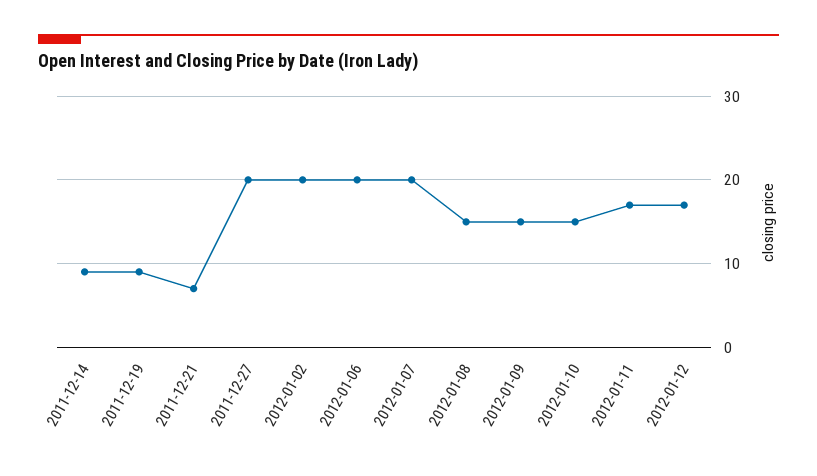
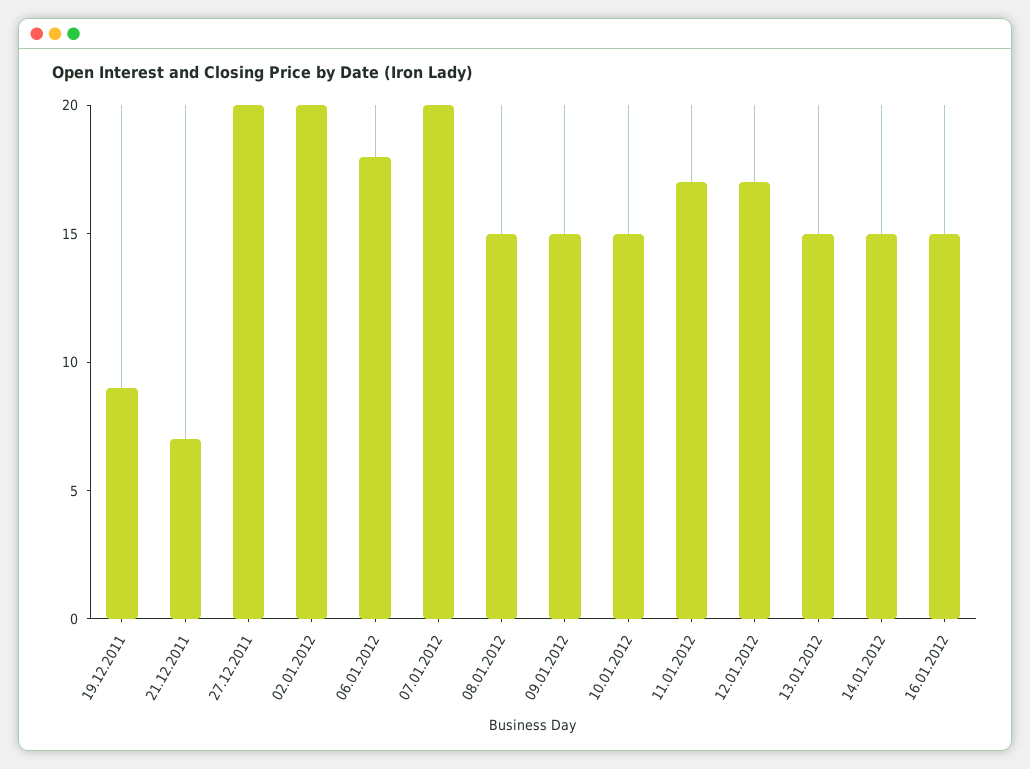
2011-12-14: 9 -> none
2012-01-06: 20 -> 18
13.01.2012: none -> 15
14.01.2012: none -> 15
16.01.2012: none -> 15

